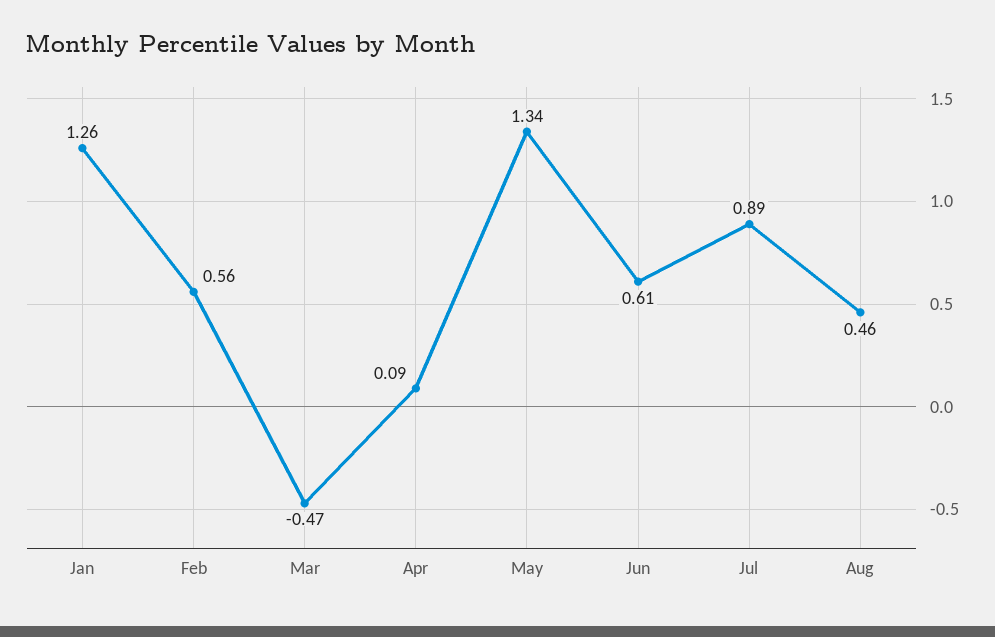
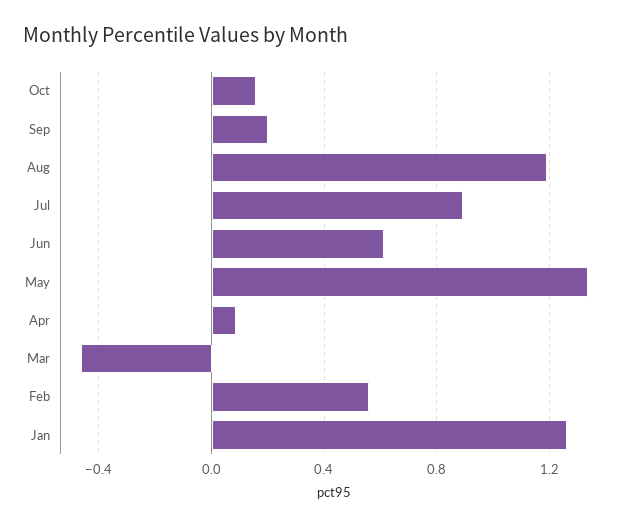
Aug: 0.46 -> 1.2
Oct: none -> 0.15
Sep: none -> 0.2

